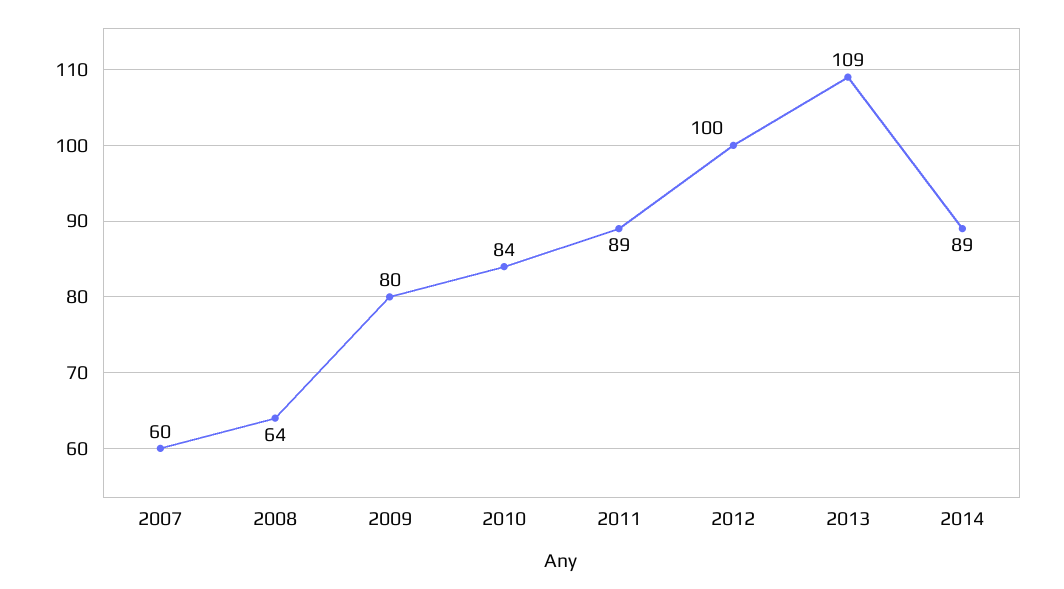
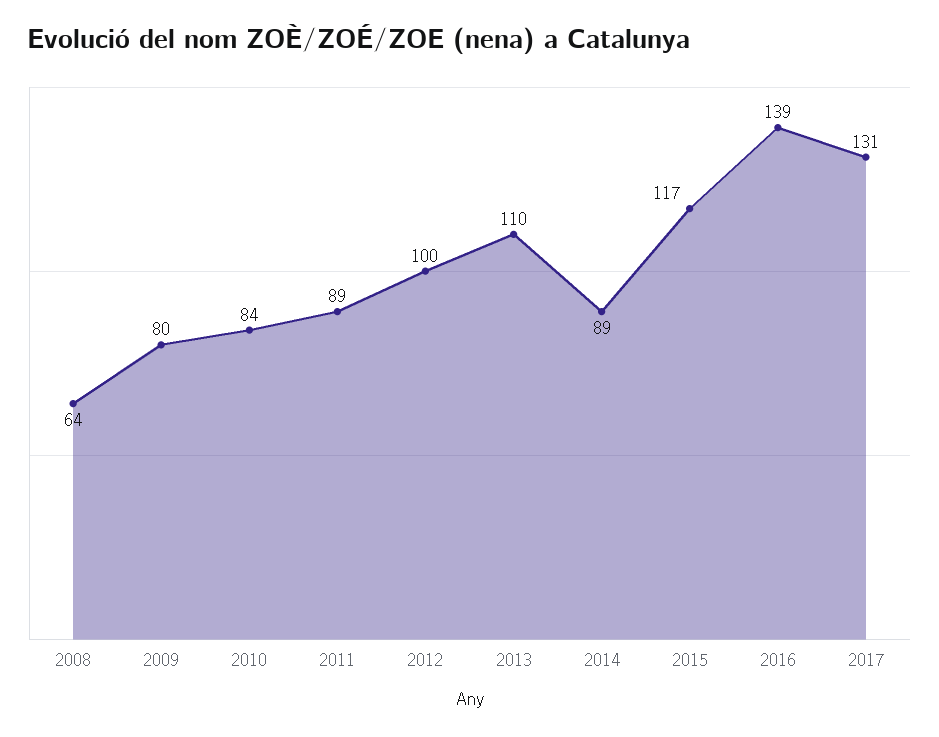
2007: 60 -> none
2013: 109 -> 110
2015: none -> 117
2016: none -> 139
2017: none -> 131

